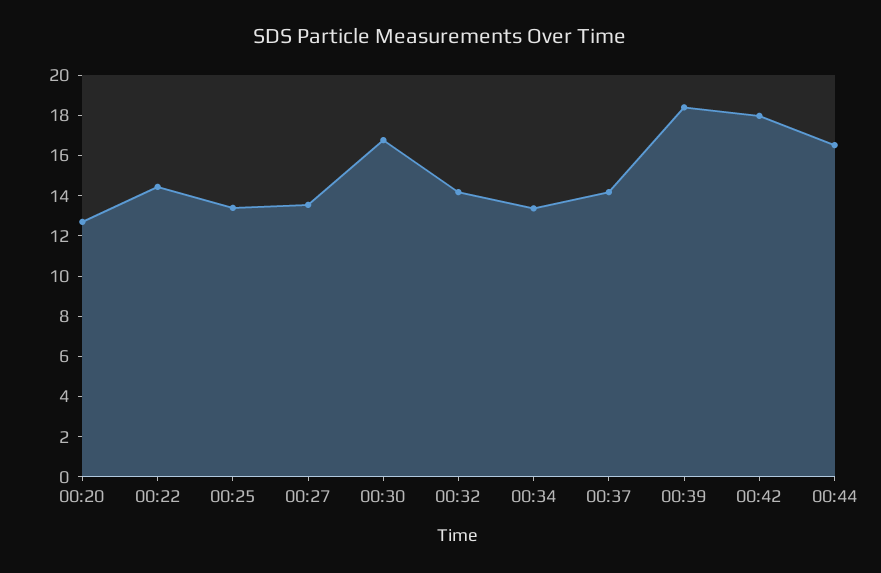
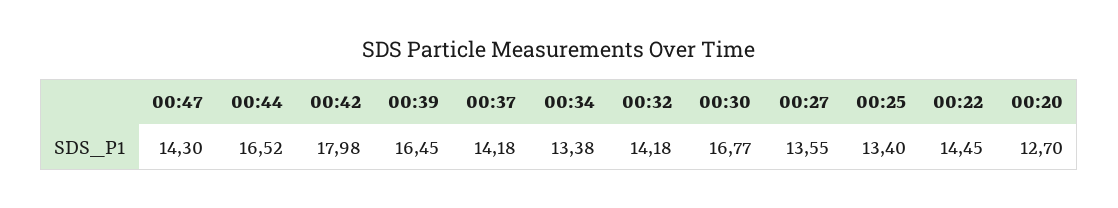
00:39: 18.5 -> 16.45
00:47: none -> 14.3

